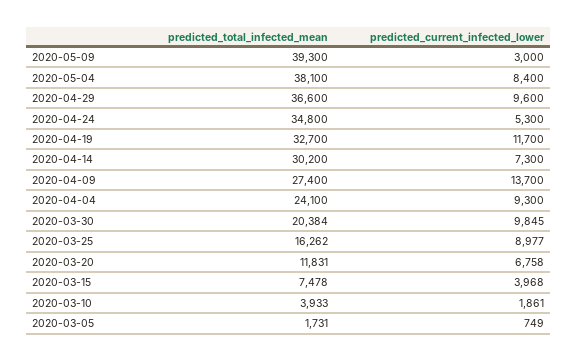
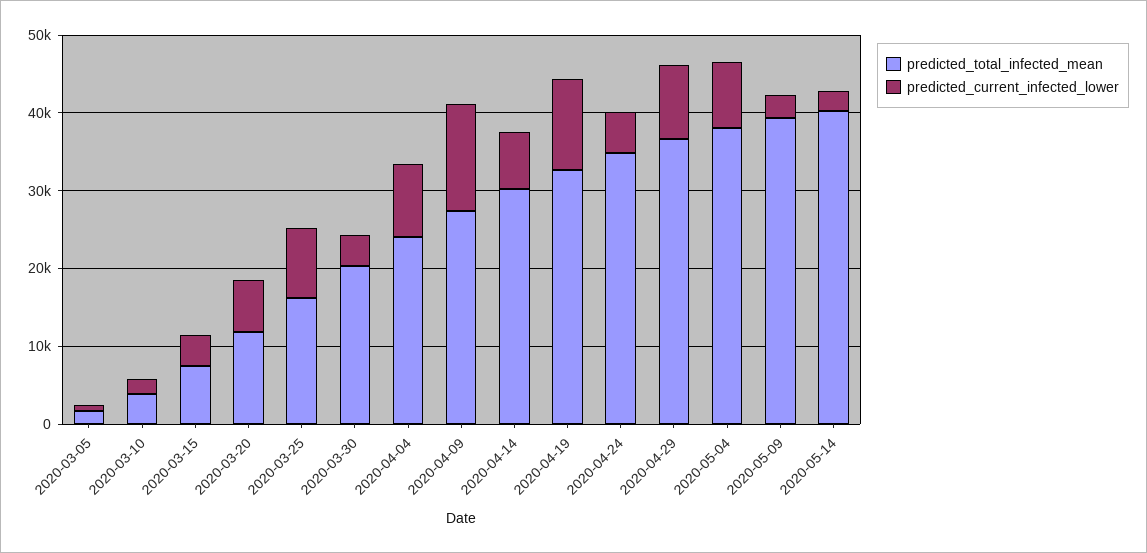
predicted_current_infected_lower, 2020-03-30: 9845 -> 4000
predicted_total_infected_mean, 2020-05-14: none -> 40000
predicted_current_infected_lower, 2020-05-14: none -> 2000

